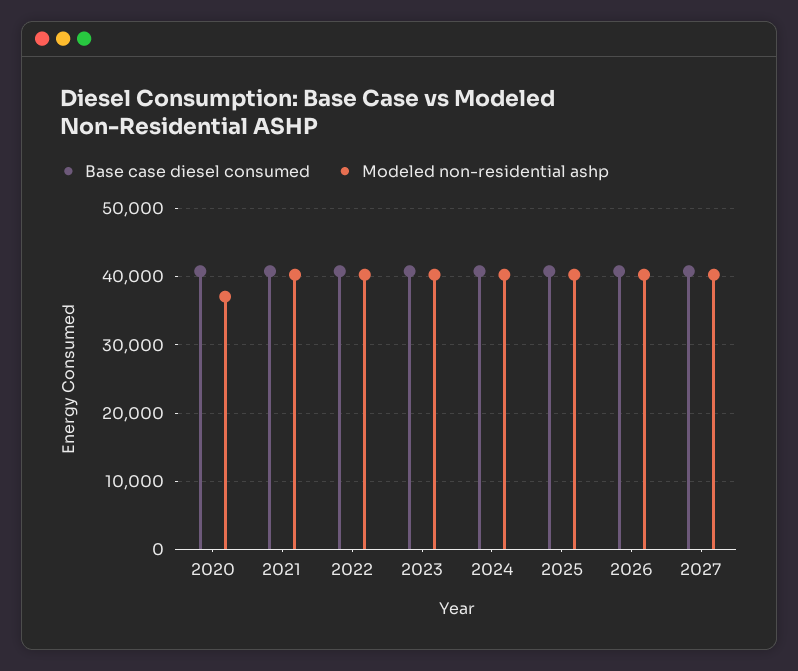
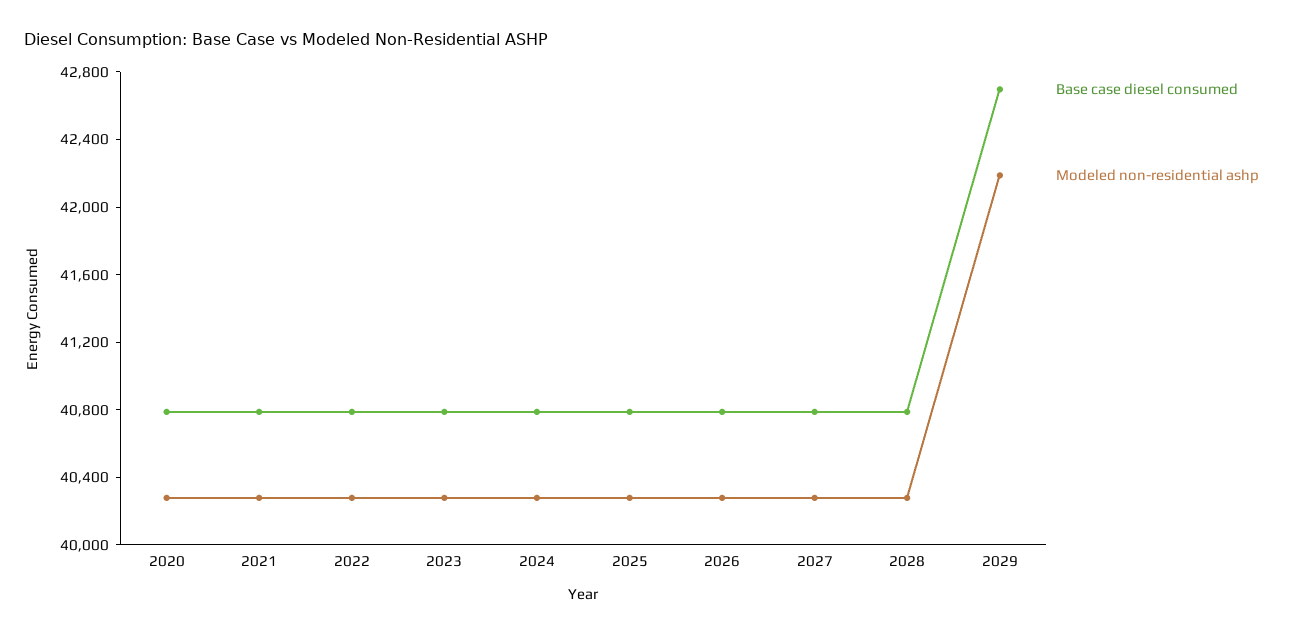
Modeled non-residential ashp, 2020: 37000 -> 40300
Base case diesel consumed, 2028: none -> 40800
Modeled non-residential ashp, 2028: none -> 40300
Base case diesel consumed, 2029: none -> 42700
Modeled non-residential ashp, 2029: none -> 42200

